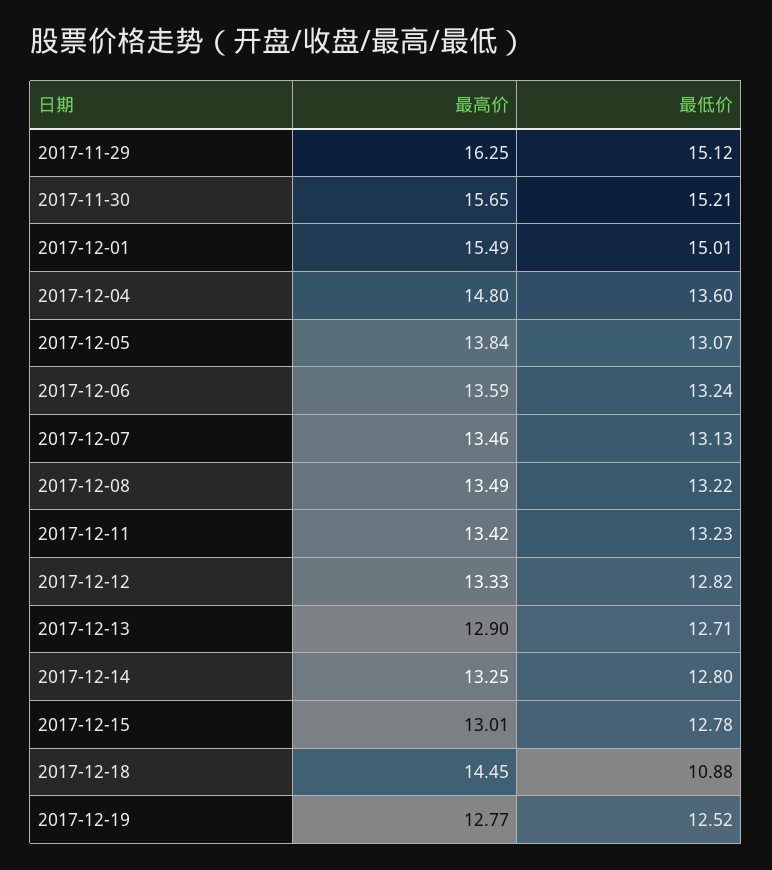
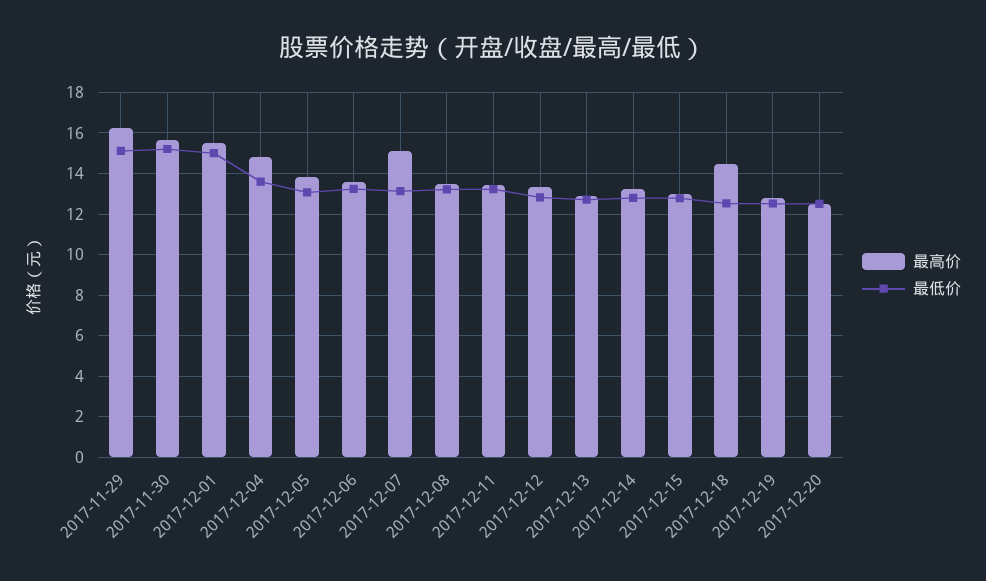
最高价, 2017-12-07: 13.46 -> 15
最低价, 2017-12-18: 10.88 -> 12.5
最高价, 2017-12-20: none -> 12.5
最低价, 2017-12-20: none -> 12.5

